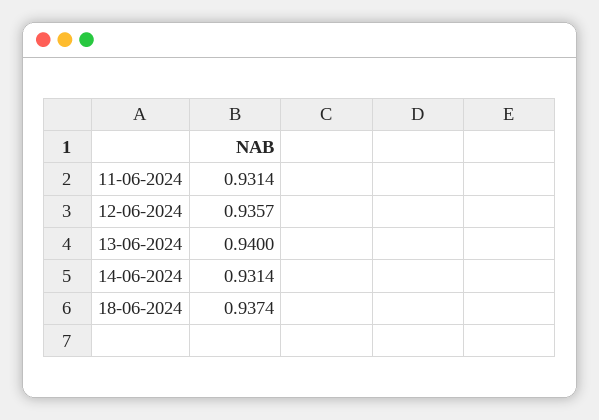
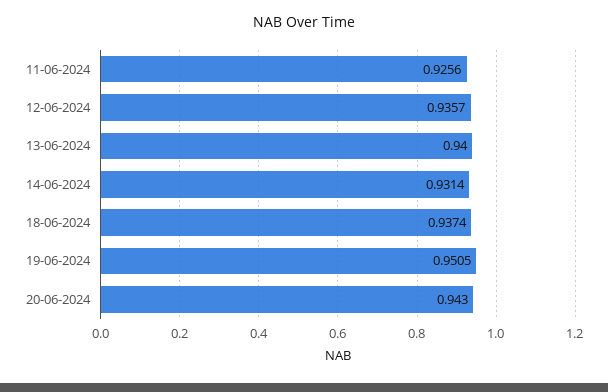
11-06-2024: 0.9314 -> 0.9256
19-06-2024: none -> 0.9505
20-06-2024: none -> 0.943

